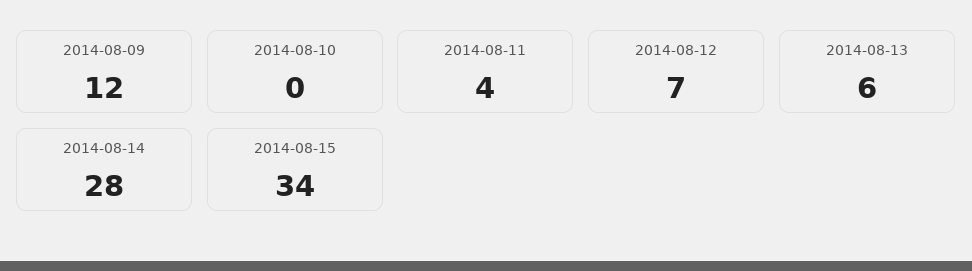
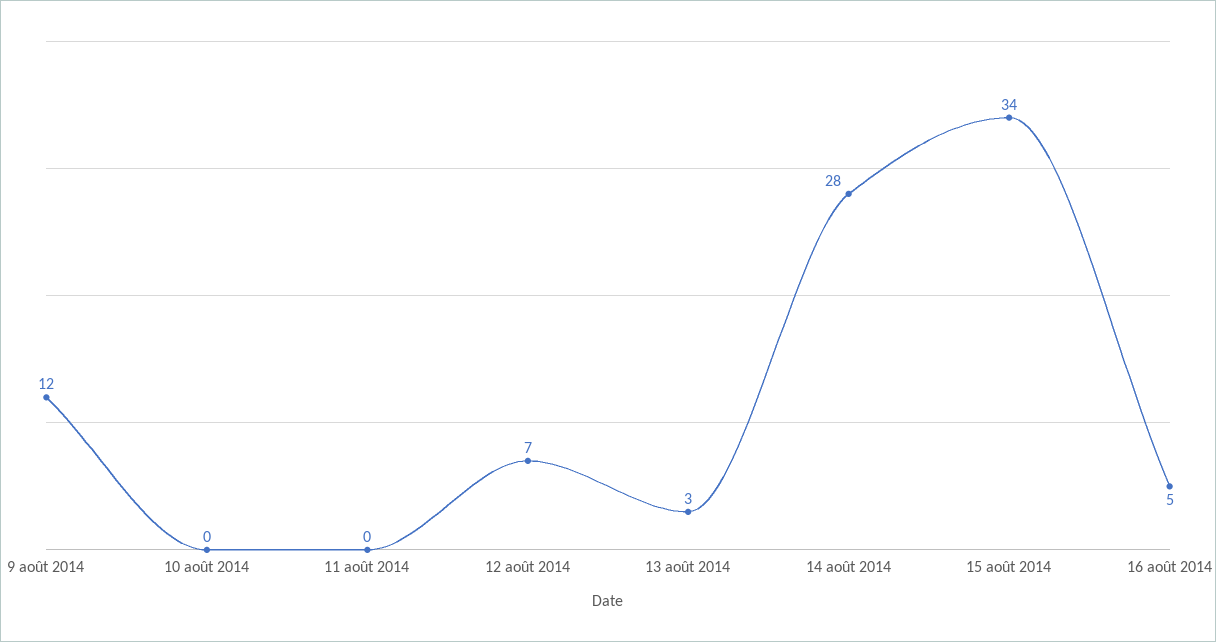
2014-08-11: 4 -> 0
2014-08-13: 6 -> 3
16 août 2014: none -> 5

